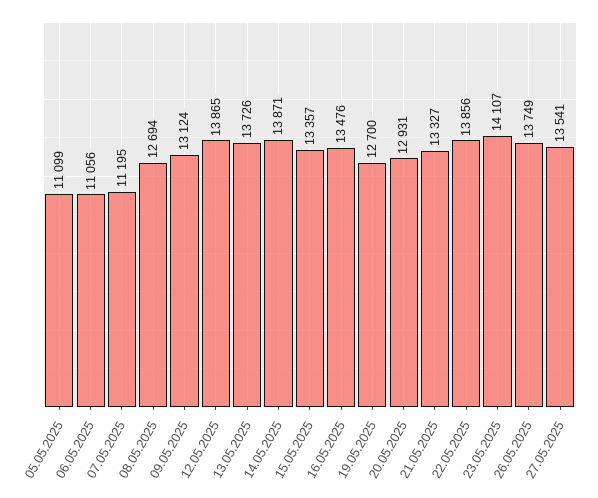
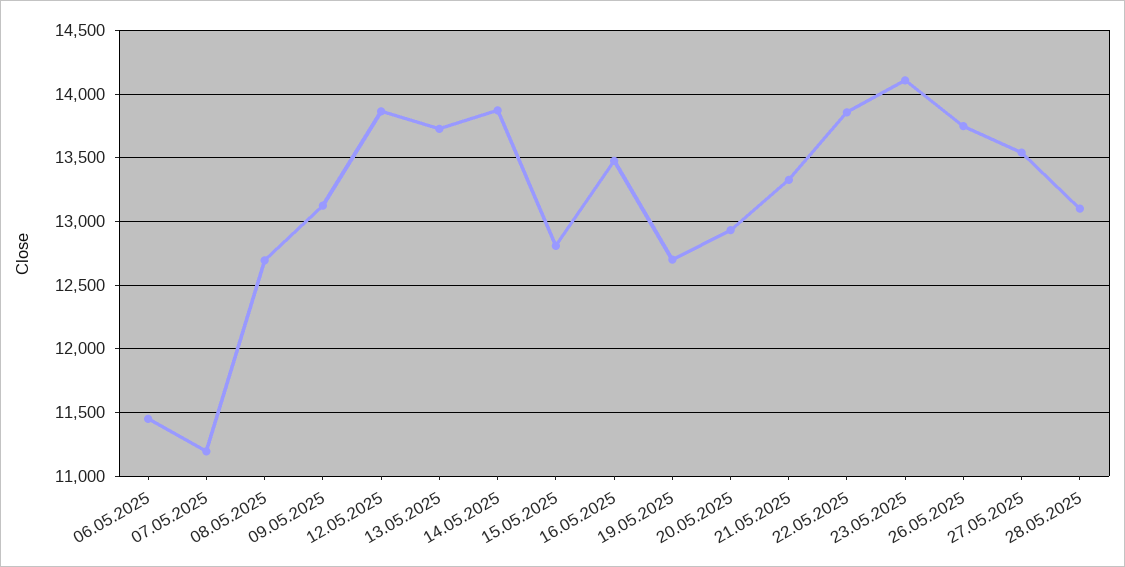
05.05.2025: 11099 -> none
06.05.2025: 11056 -> 11450
15.05.2025: 13357 -> 12800
28.05.2025: none -> 13100

